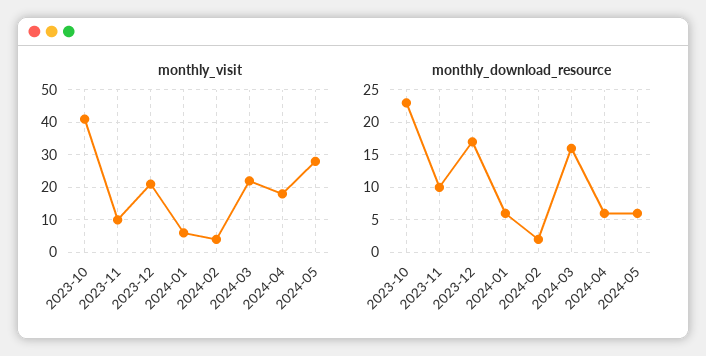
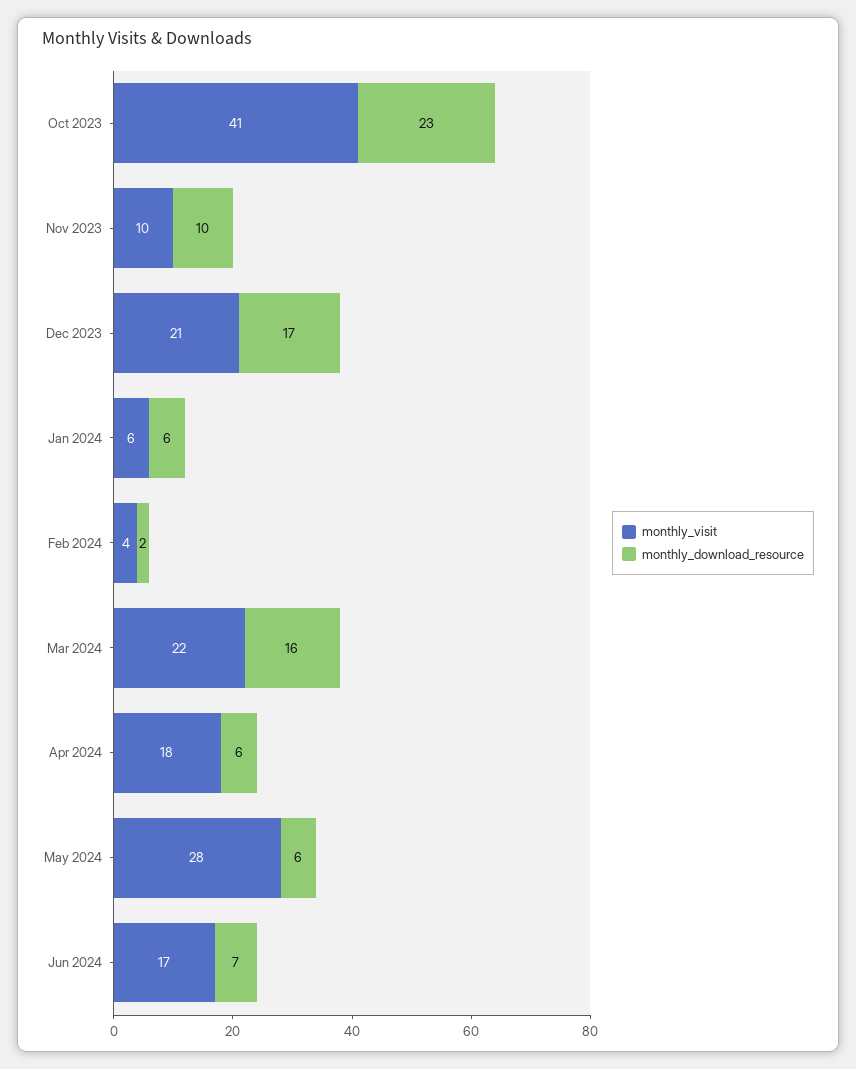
monthly_visit, Jun 2024: none -> 17
monthly_download_resource, Jun 2024: none -> 7

